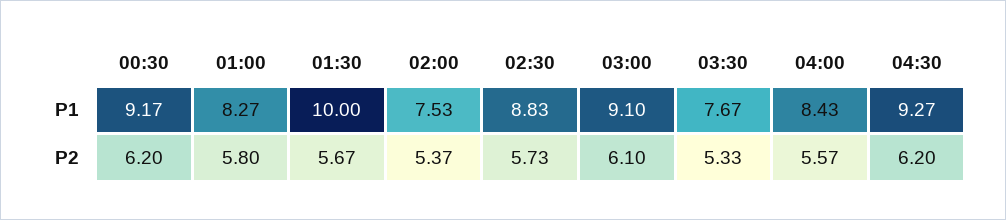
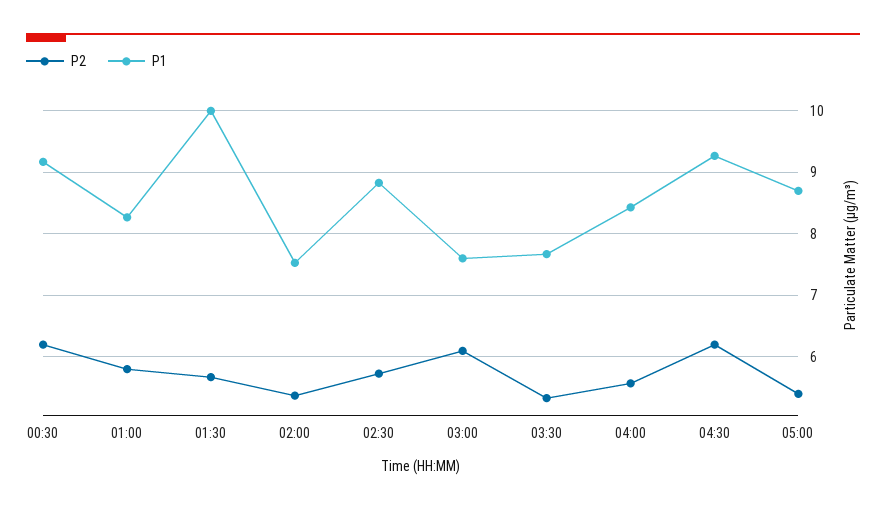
P1, 03:00: 9.1 -> 7.6
P2, 05:00: none -> 5.4
P1, 05:00: none -> 8.7

